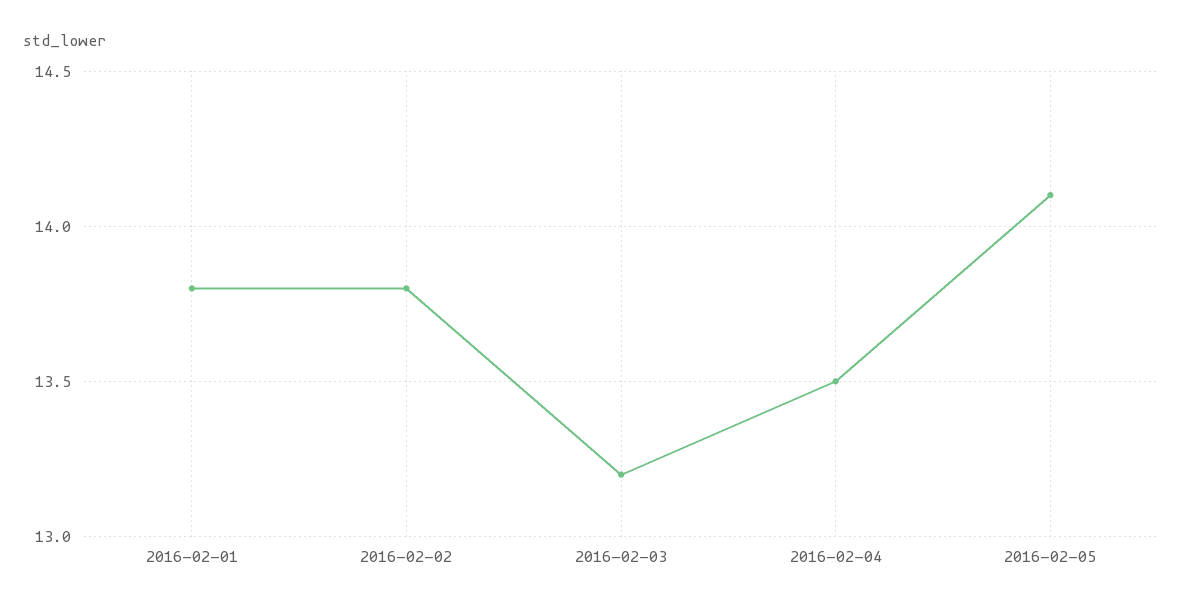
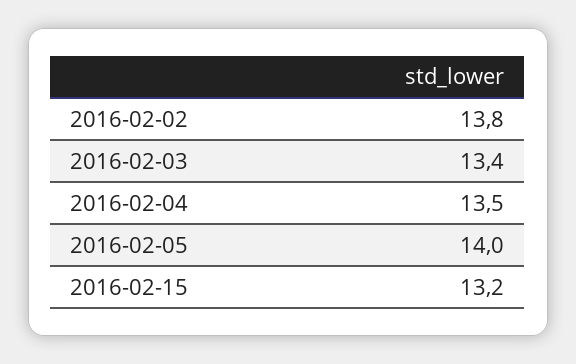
2016-02-01: 13.8 -> none
2016-02-03: 13.2 -> 13.4
2016-02-05: 14.1 -> 14
2016-02-15: none -> 13.2

